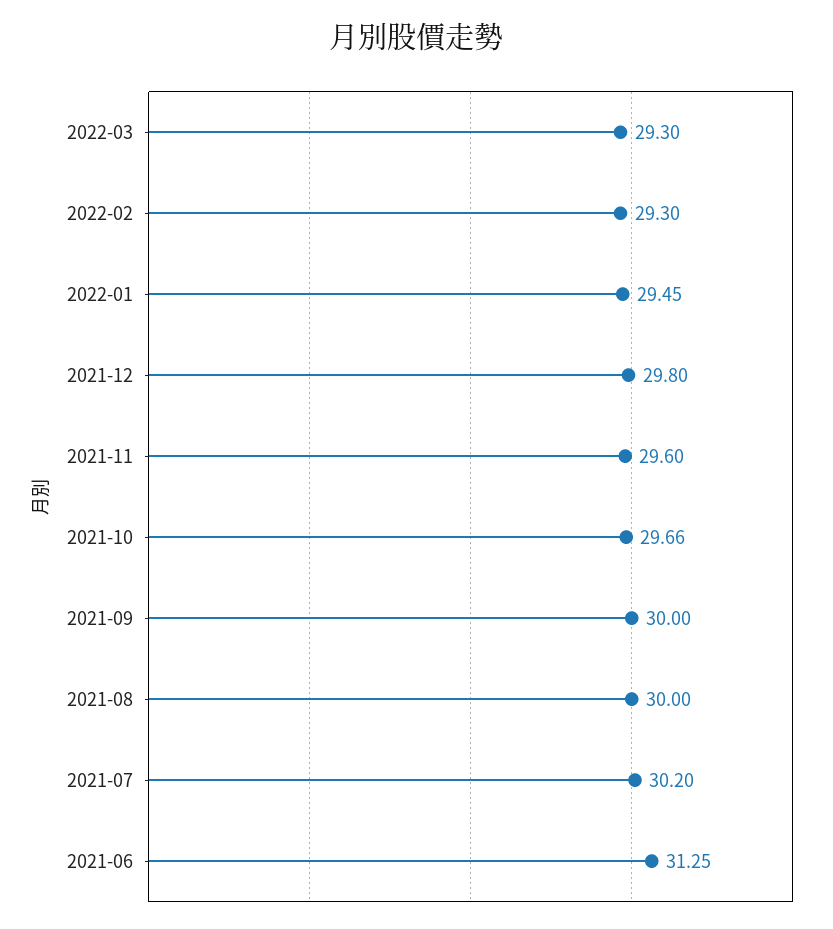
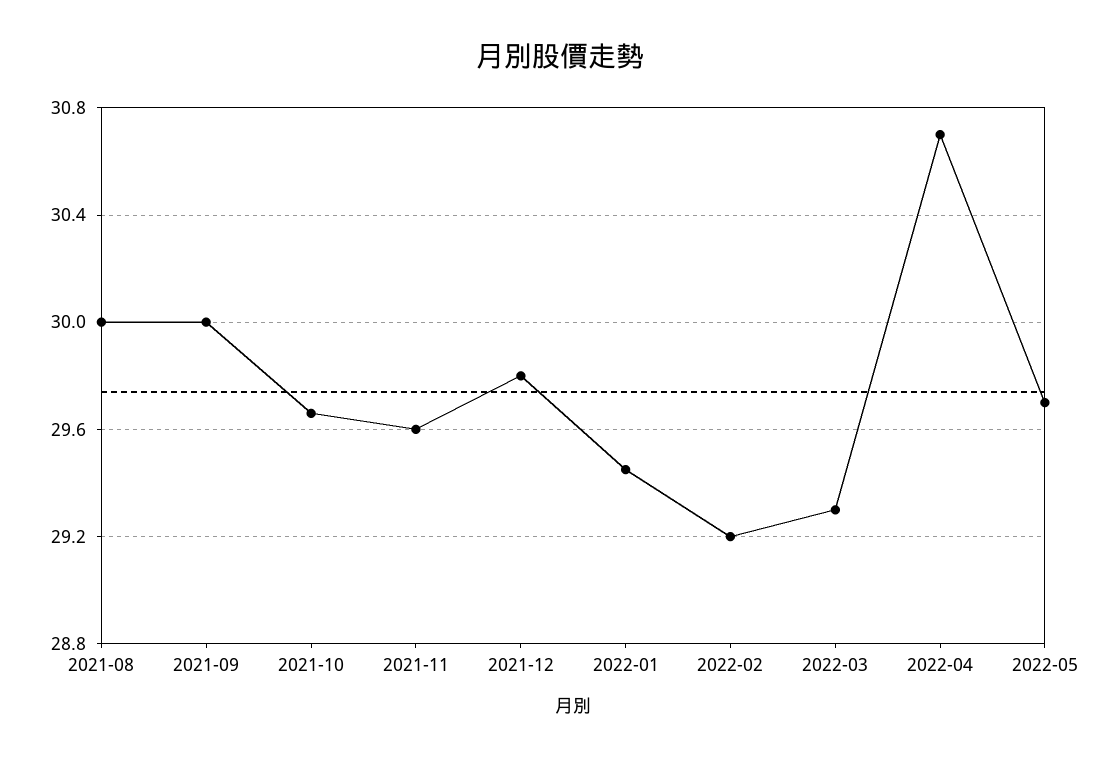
2022-02: 29.3 -> 29.2
2021-07: 30.2 -> none
2021-06: 31.25 -> none
2022-04: none -> 30.7
2022-05: none -> 29.7

